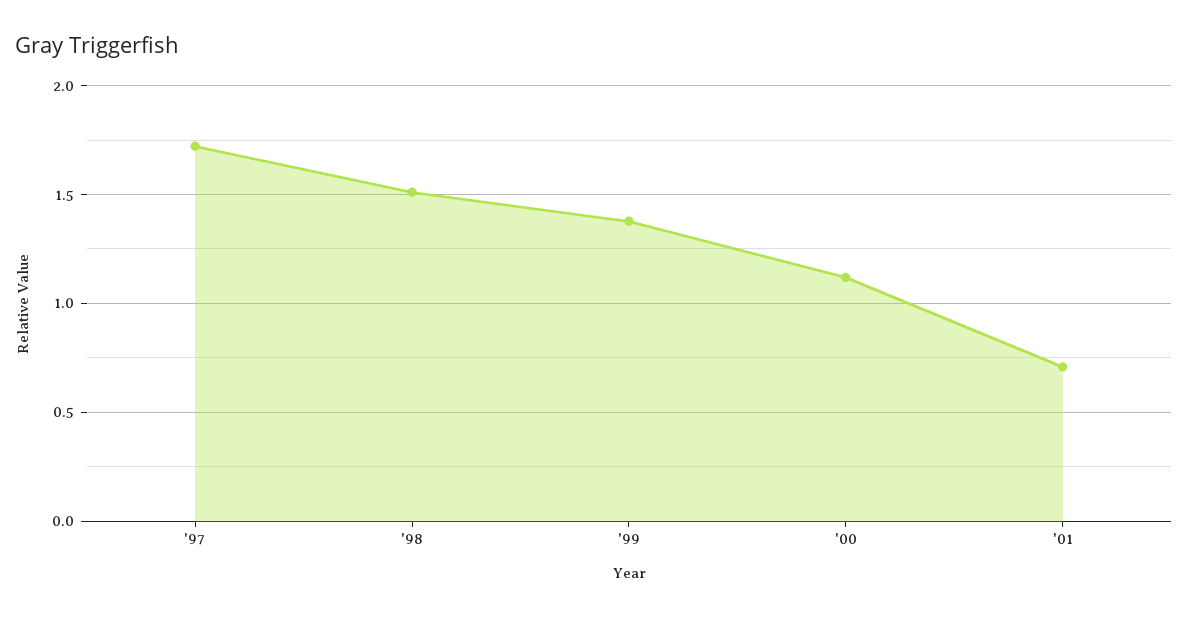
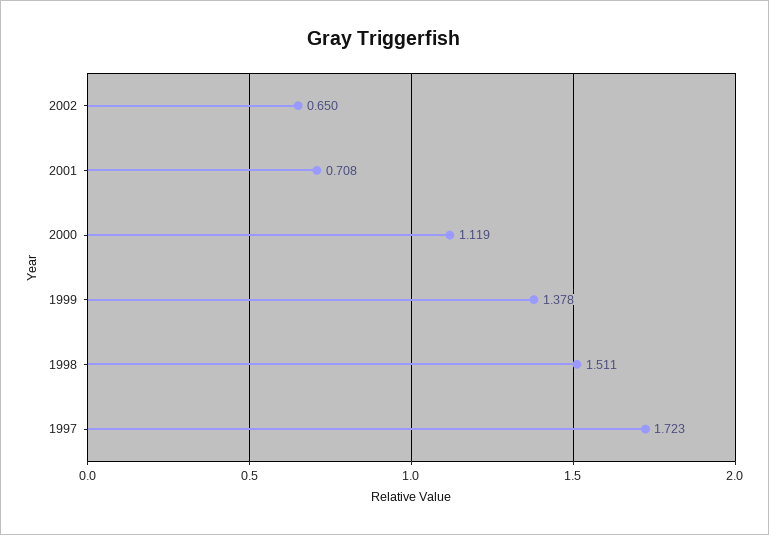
2002: none -> 0.65

